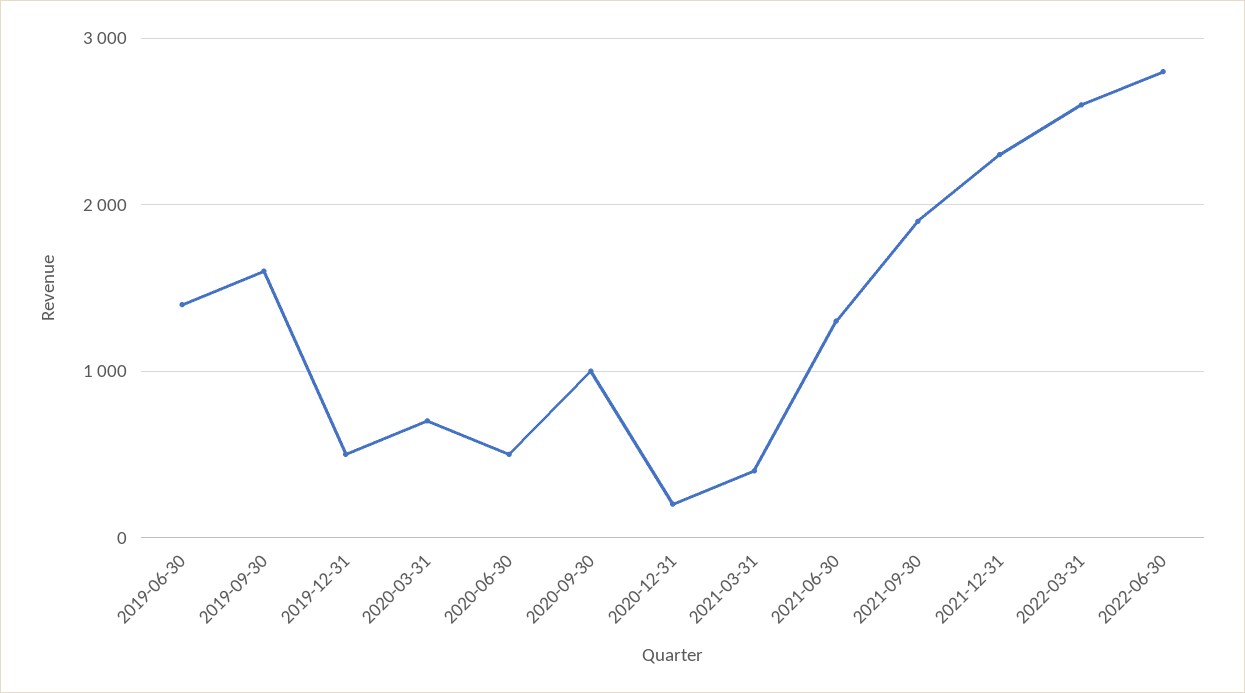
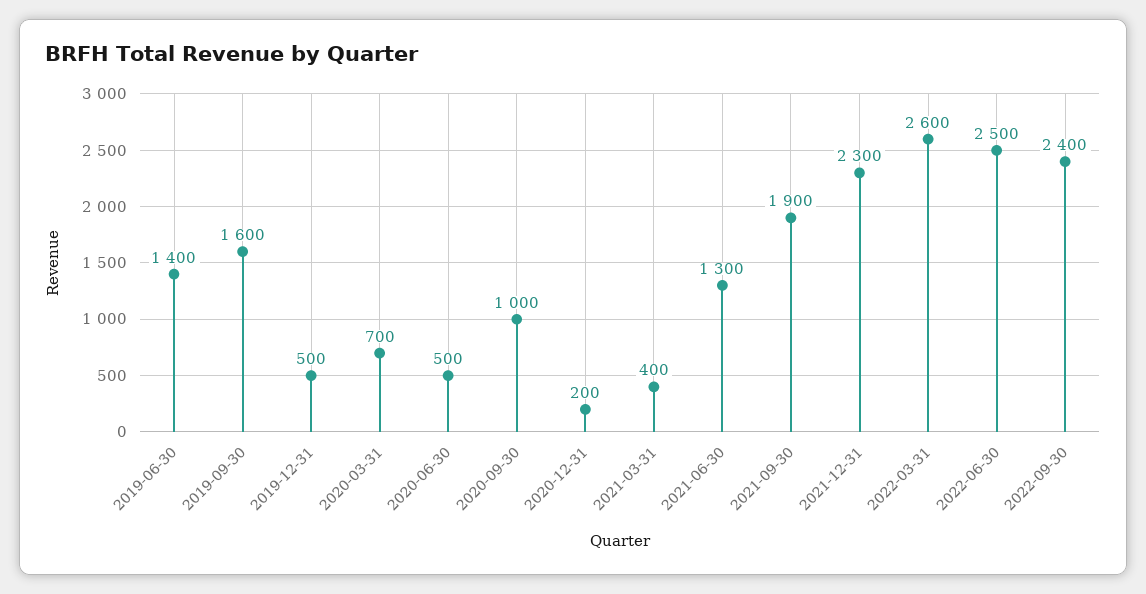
2022-06-30: 2800 -> 2500
2022-09-30: none -> 2400

